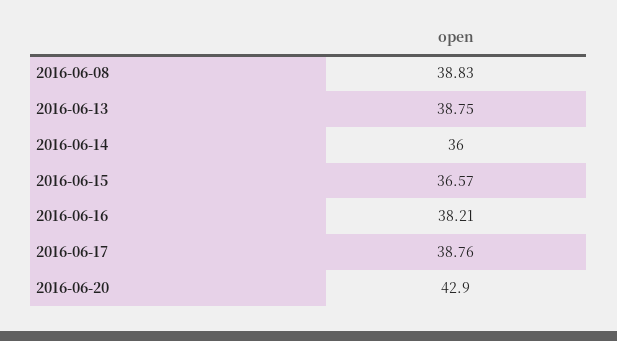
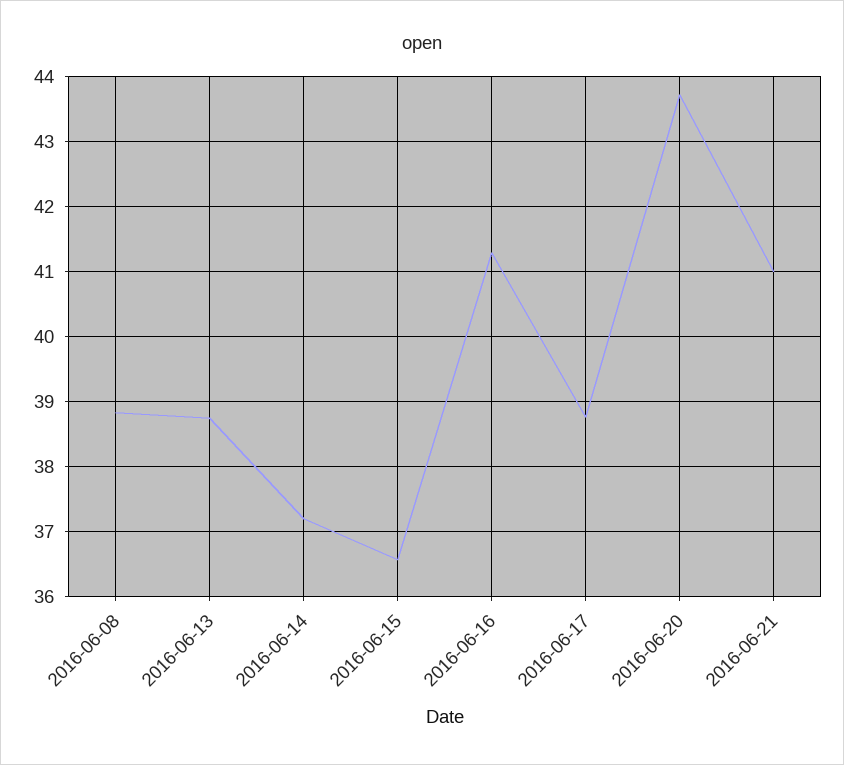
2016-06-14: 36 -> 37.2
2016-06-16: 38.21 -> 41.3
2016-06-20: 42.9 -> 43.7
2016-06-21: none -> 41

